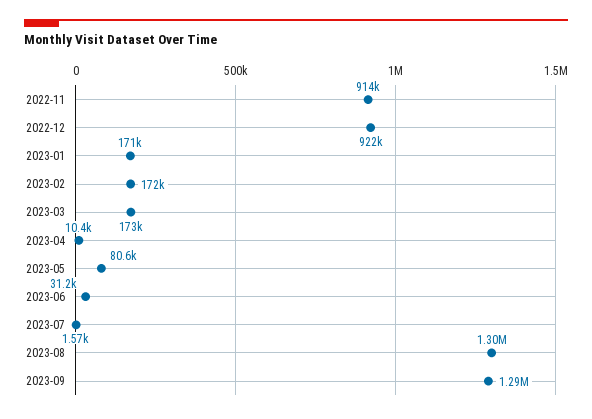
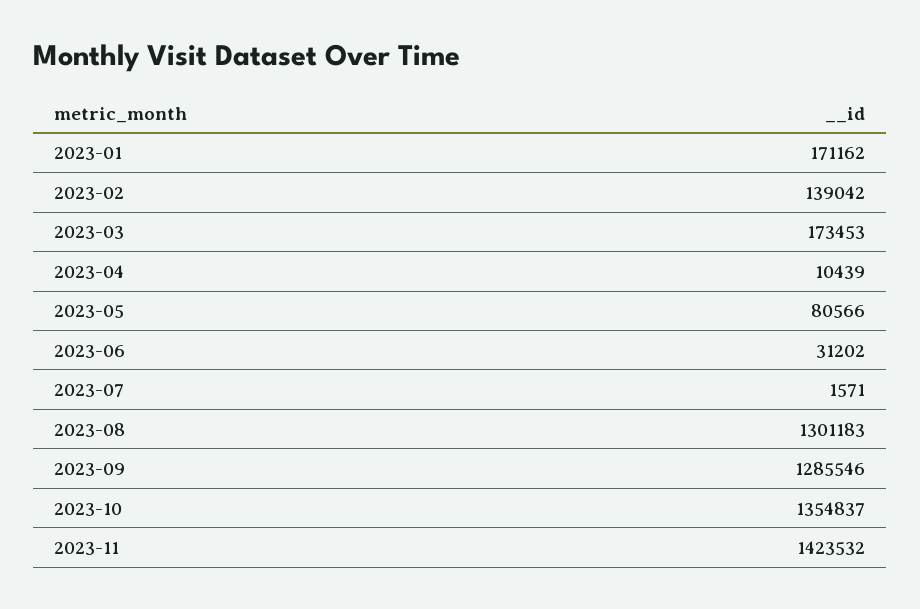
2022-11: 914000 -> none
2022-12: 922000 -> none
2023-02: 172000 -> 139042
2023-10: none -> 1354837
2023-11: none -> 1423532

